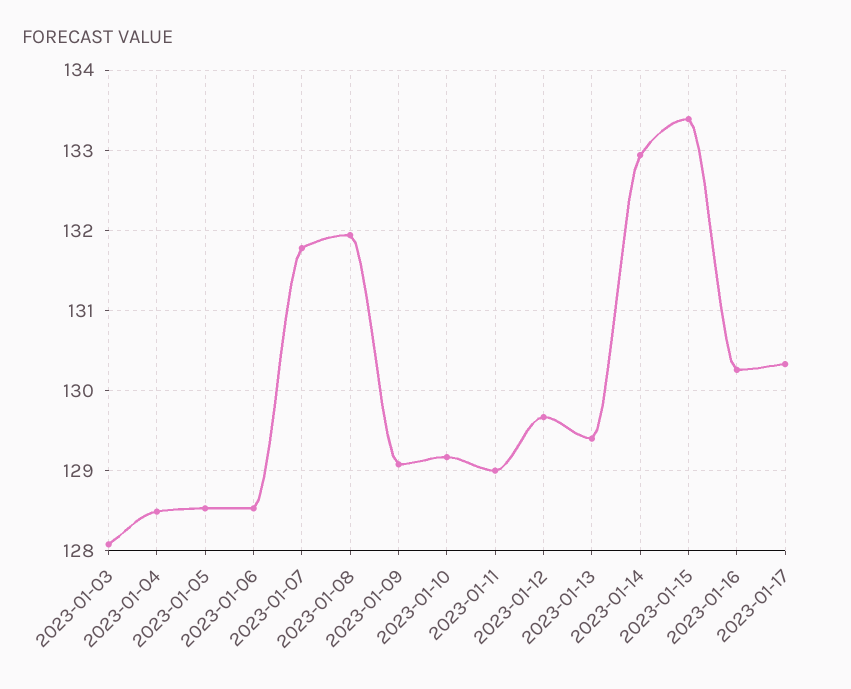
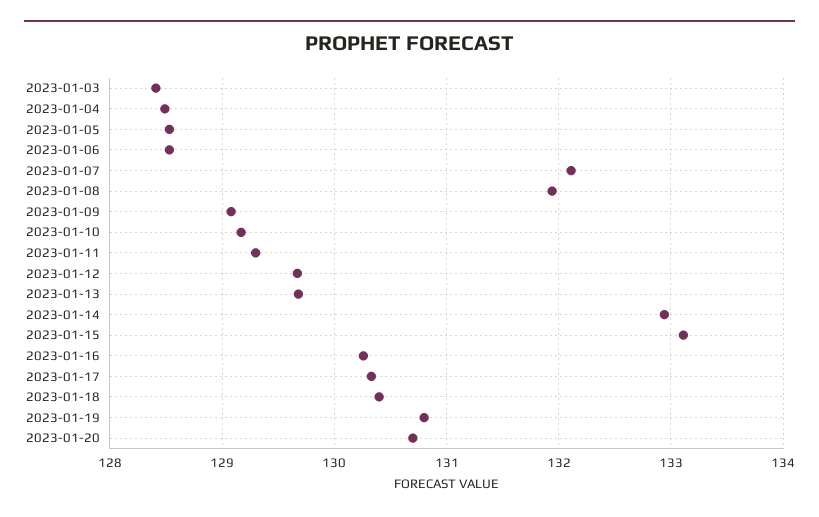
2023-01-03: 128.1 -> 128.4
2023-01-07: 131.8 -> 132.1
2023-01-11: 129 -> 129.3
2023-01-13: 129.4 -> 129.7
2023-01-15: 133.4 -> 133.1
2023-01-18: none -> 130.4
2023-01-19: none -> 130.8
2023-01-20: none -> 130.7

